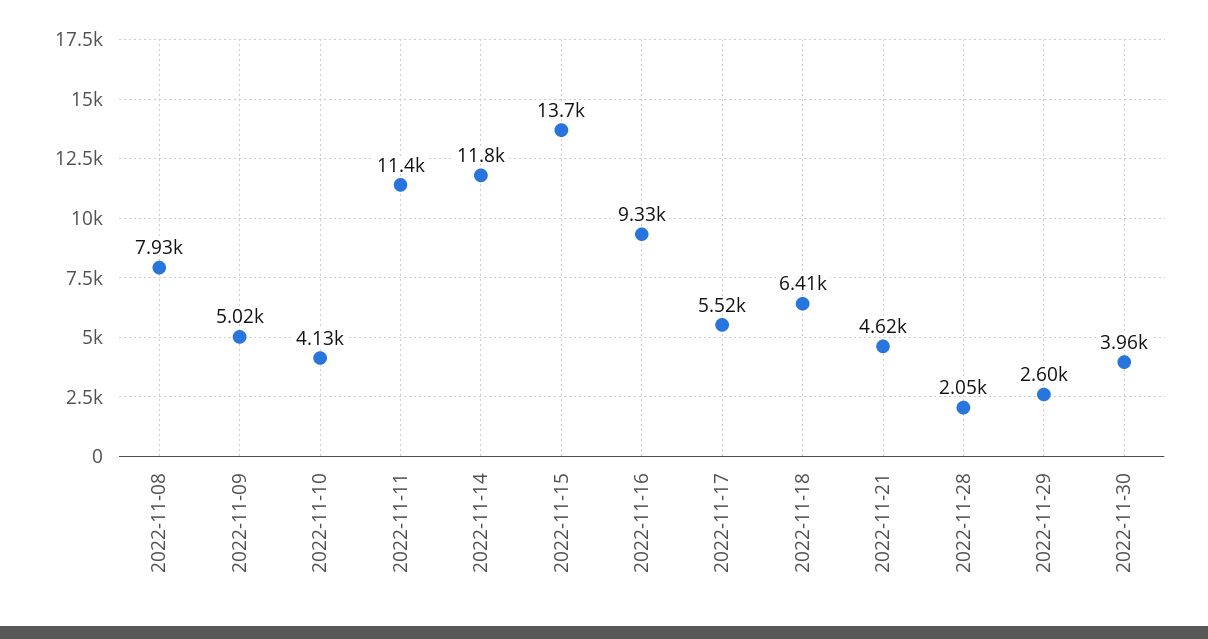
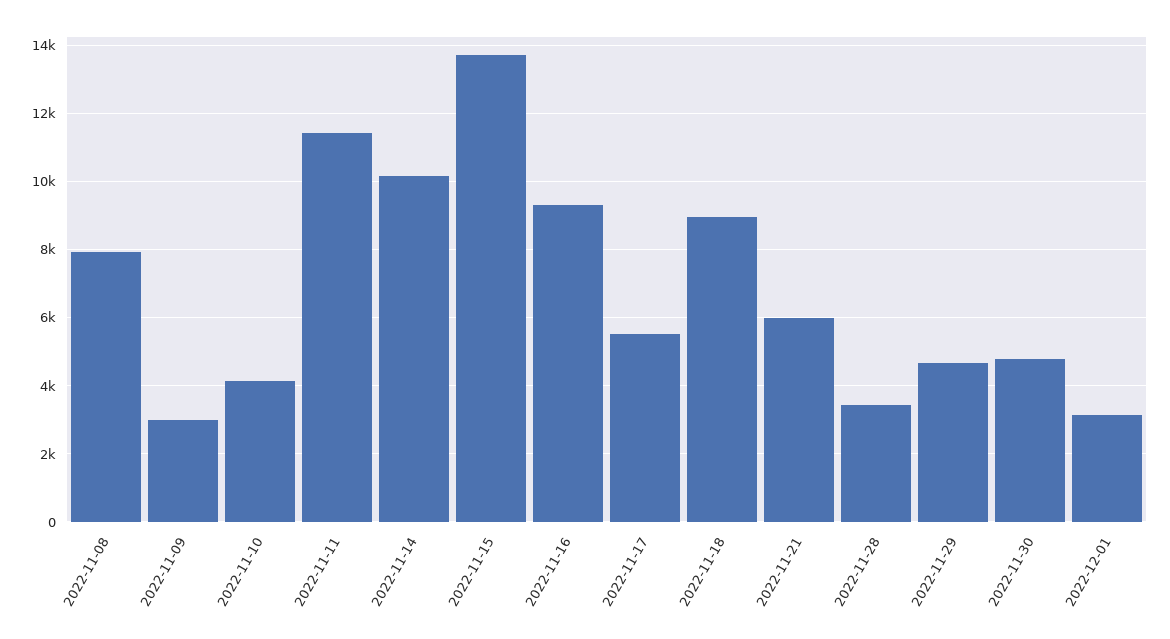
2022-11-09: 5020 -> 3000
2022-11-14: 11800 -> 10200
2022-11-18: 6410 -> 9000
2022-11-21: 4620 -> 6000
2022-11-28: 2050 -> 3400
2022-11-29: 2600 -> 4600
2022-11-30: 3960 -> 4800
2022-12-01: none -> 3200

